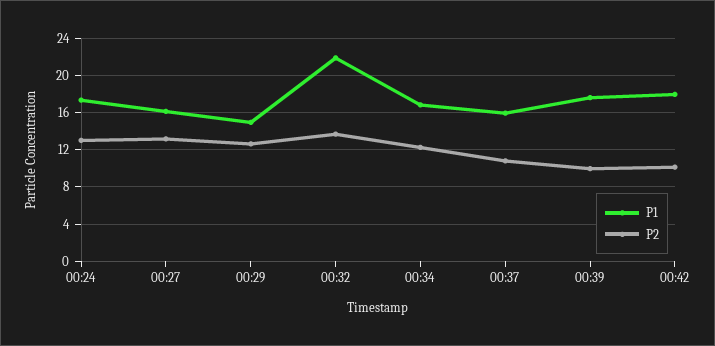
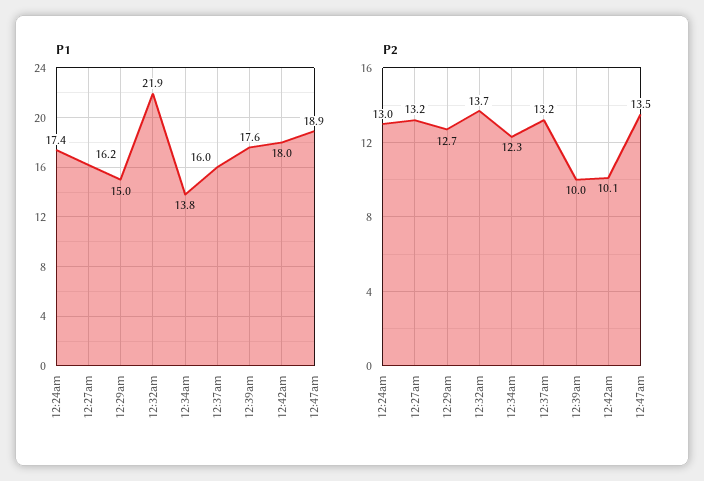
P1, 00:34: 17 -> 13.8
P2, 00:37: 11 -> 13.2
P1, 12:47am: none -> 18.9
P2, 12:47am: none -> 13.5

